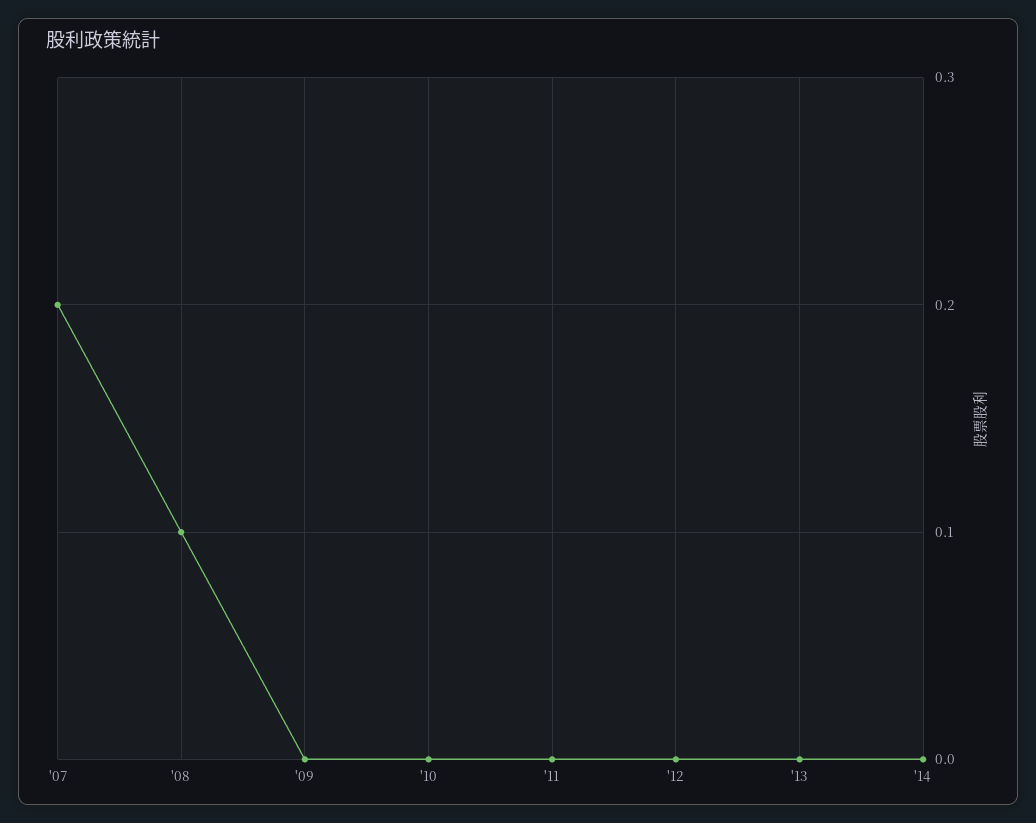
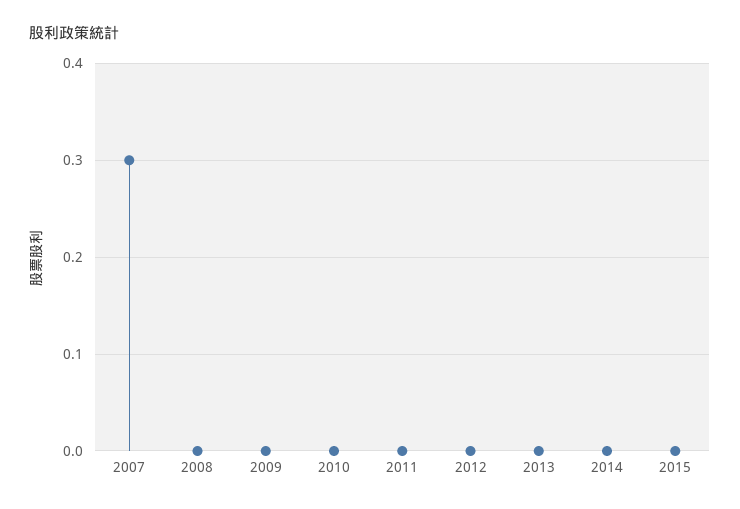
'07: 0.2 -> 0.3
'08: 0.1 -> 0
2015: none -> 0

